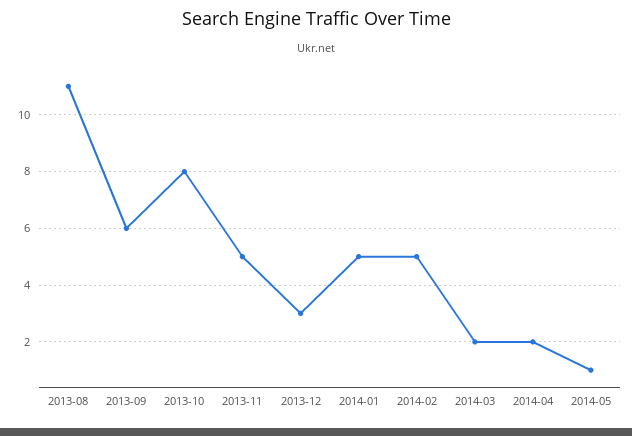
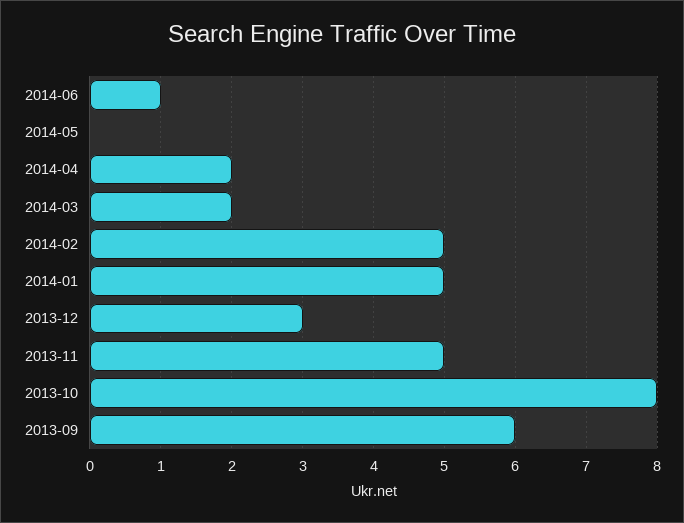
2013-08: 11 -> none
2014-05: 1 -> 0
2014-06: none -> 1

